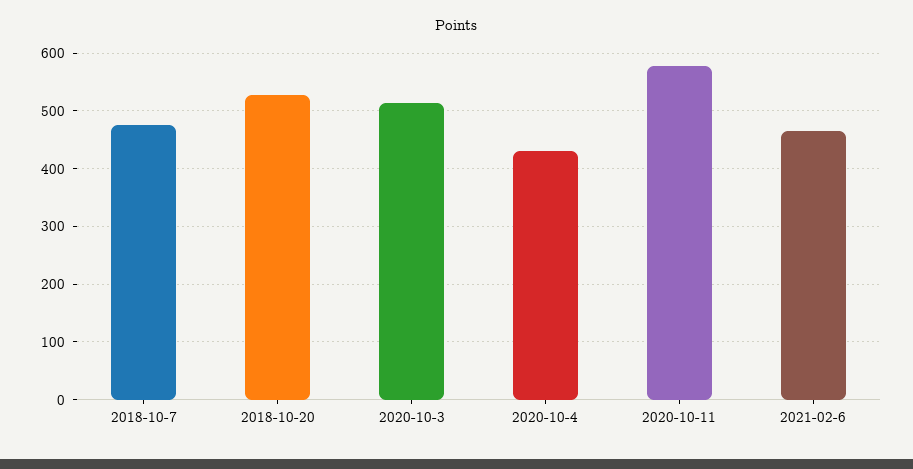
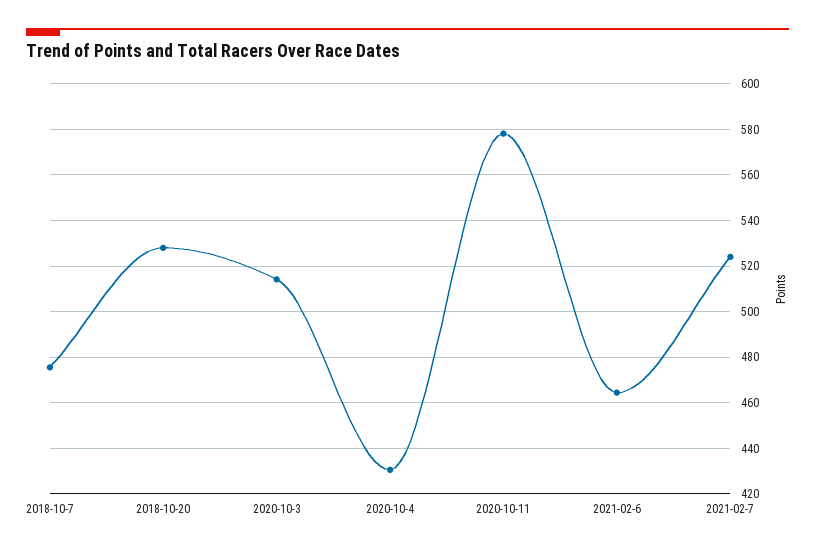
2021-02-7: none -> 525

